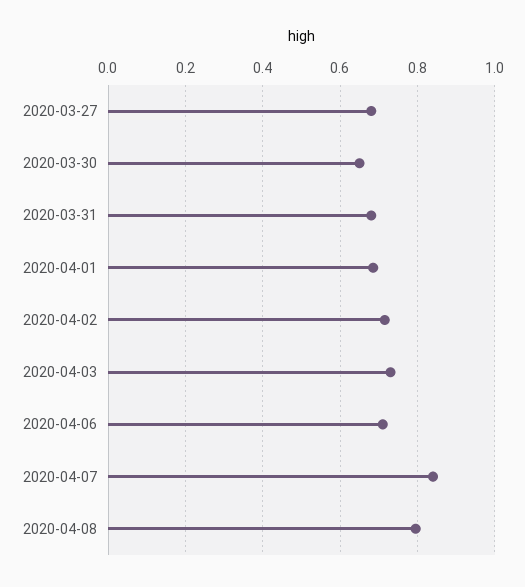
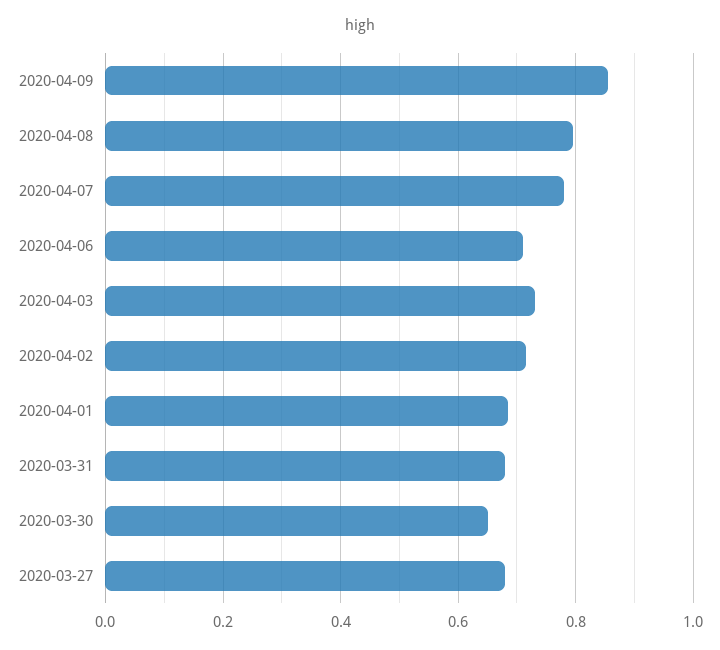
2020-04-07: 0.84 -> 0.78
2020-04-09: none -> 0.86

